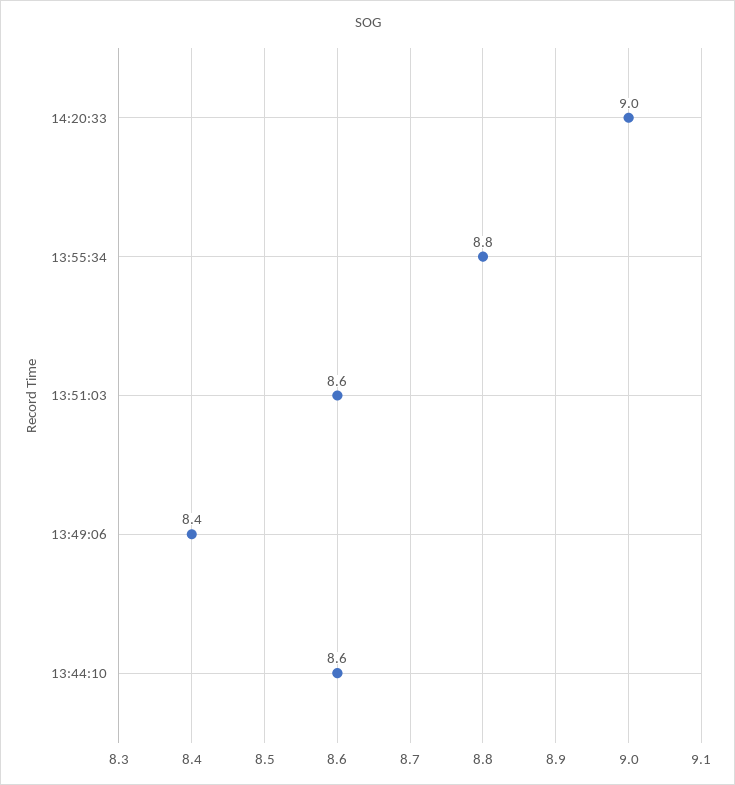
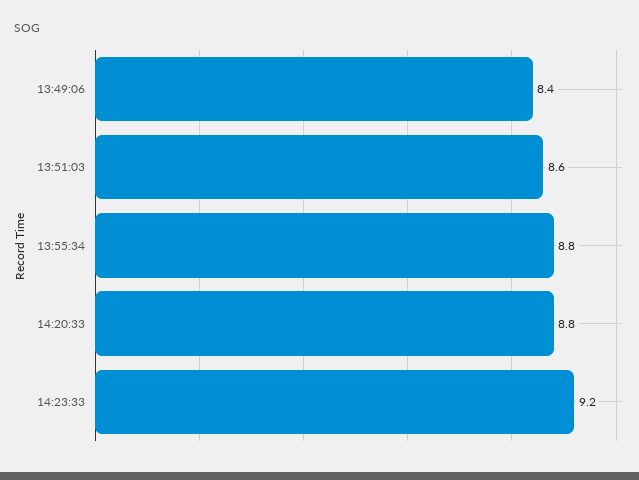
14:20:33: 9 -> 8.8
13:44:10: 8.6 -> none
14:23:33: none -> 9.2

